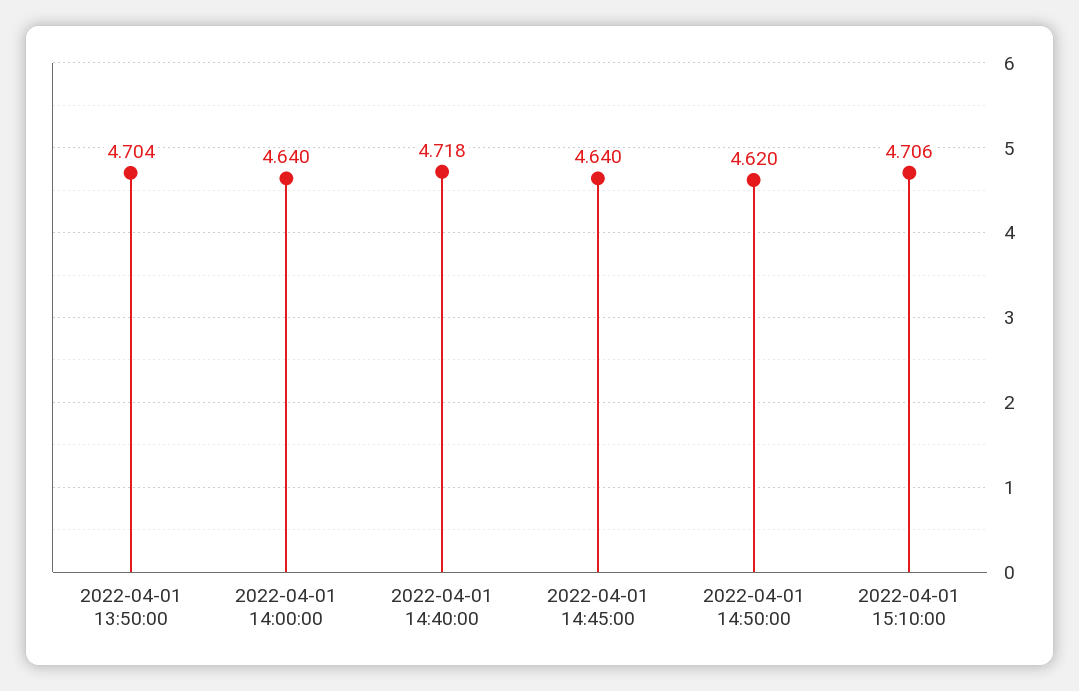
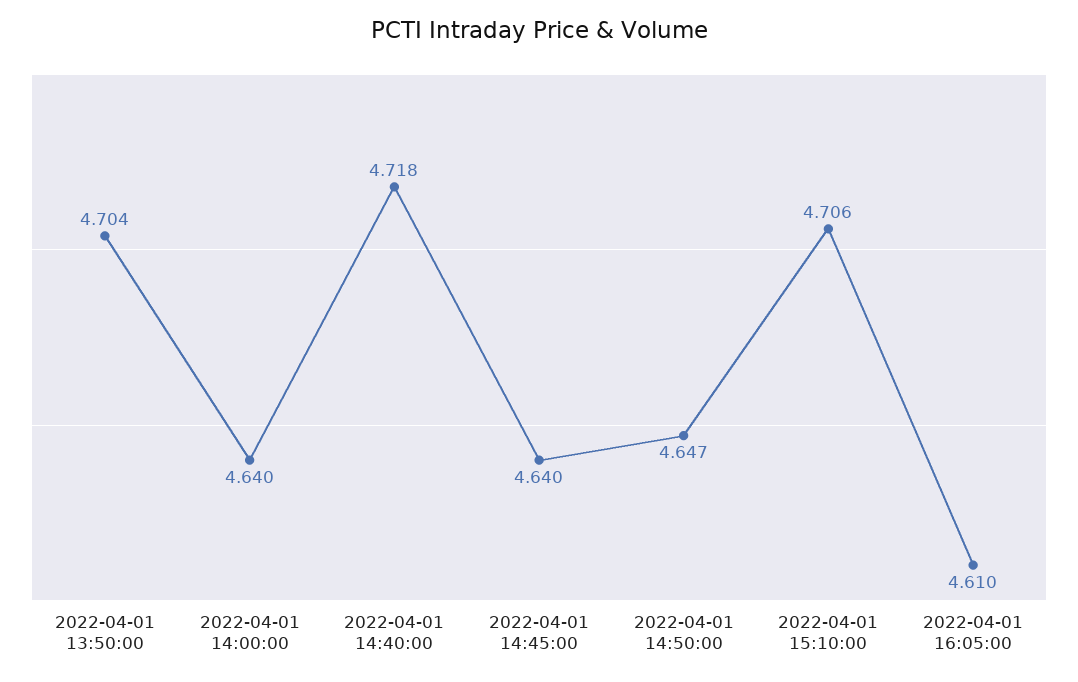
2022-04-01 14:50:00: 4.62 -> 4.647
2022-04-01 16:05:00: none -> 4.61

